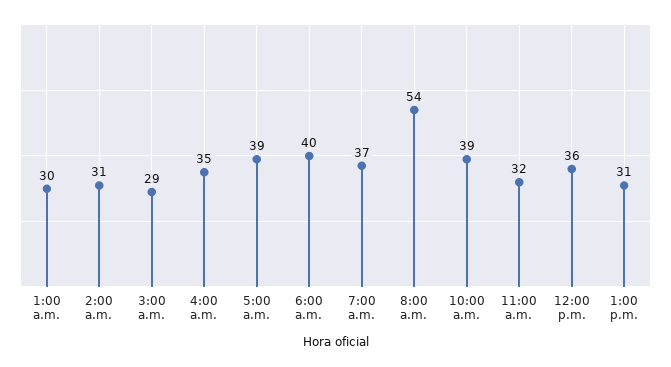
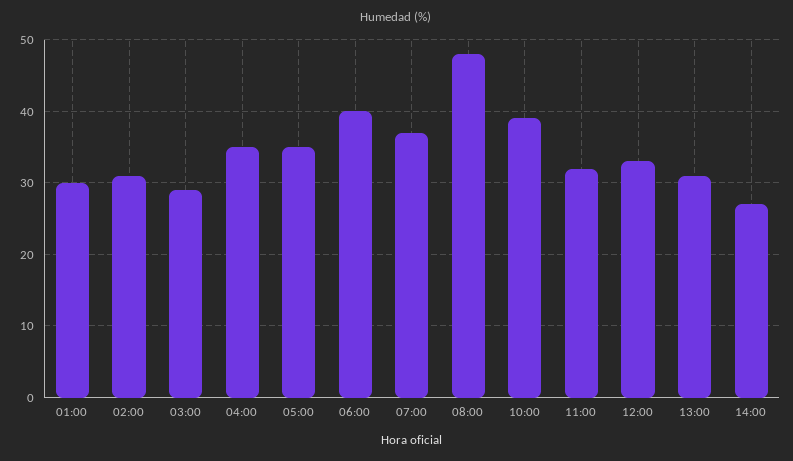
5:00 a.m.: 39 -> 35
8:00 a.m.: 54 -> 48
12:00 p.m.: 36 -> 33
14:00: none -> 27

